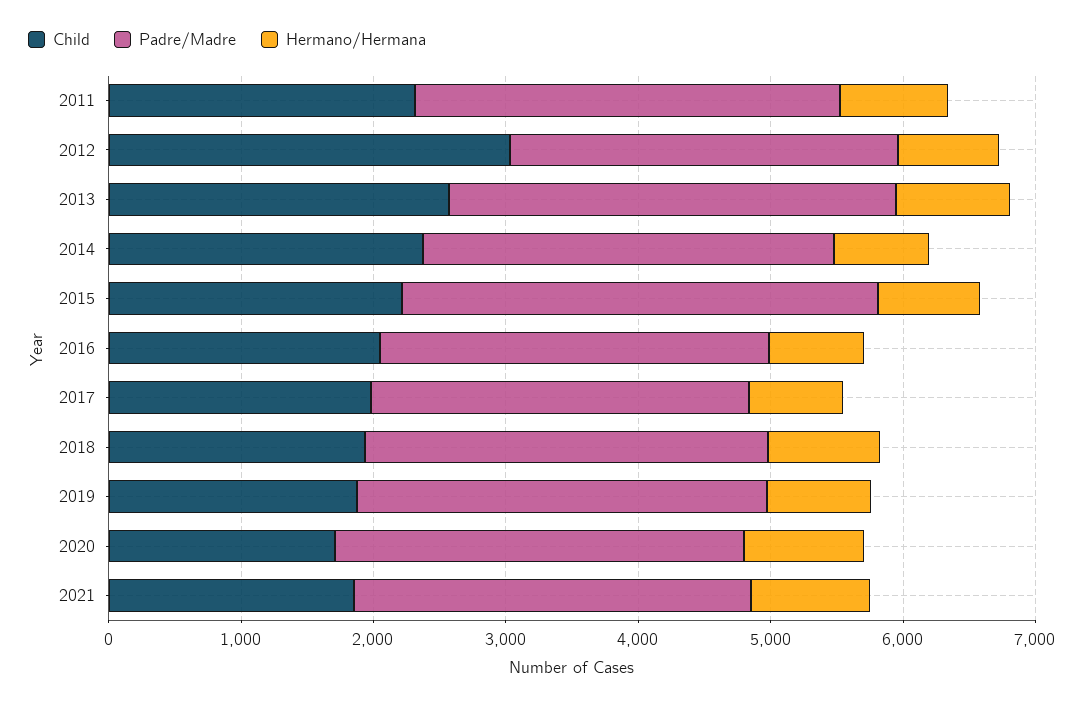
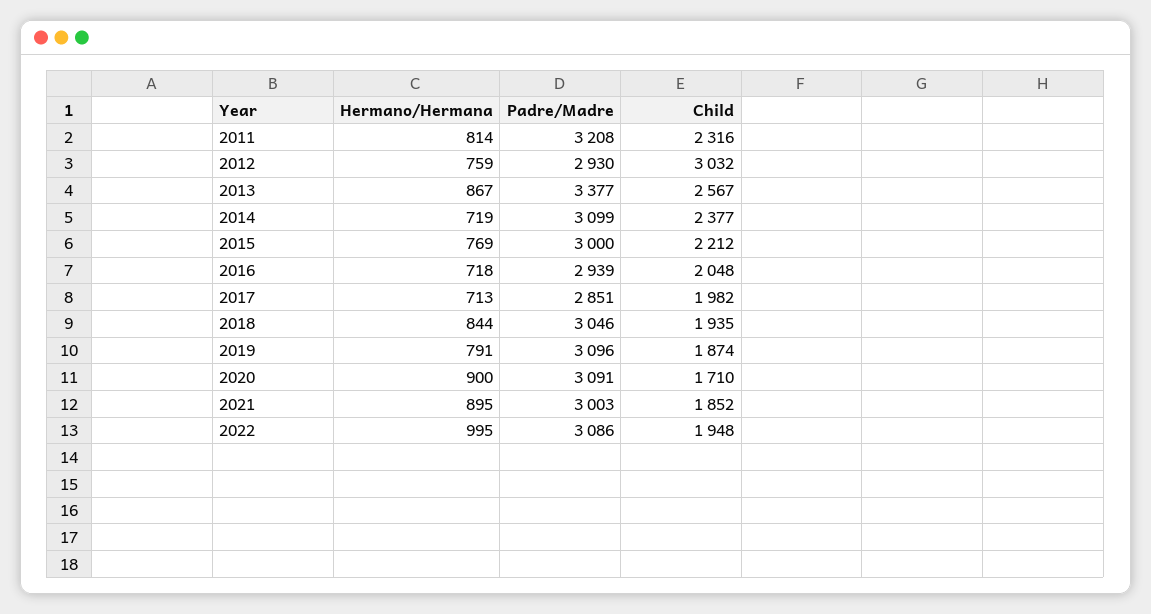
Padre/Madre, 2015: 3600 -> 3000
Hermano/Hermana, 2022: none -> 995
Padre/Madre, 2022: none -> 3086
Child, 2022: none -> 1948

